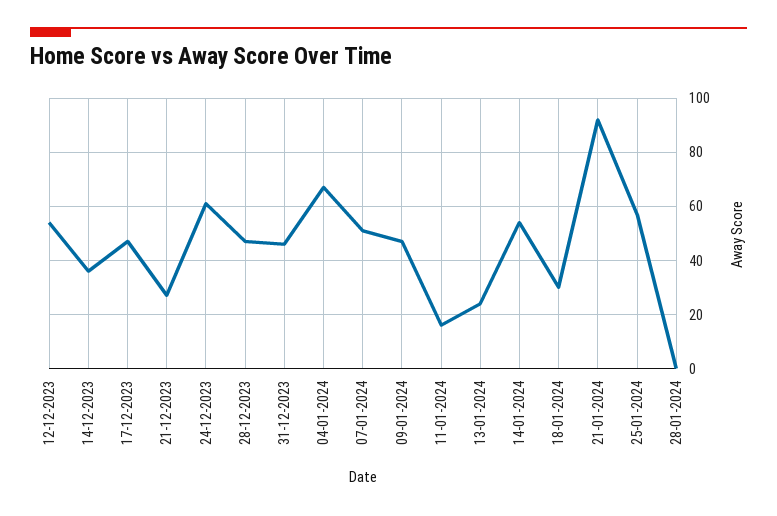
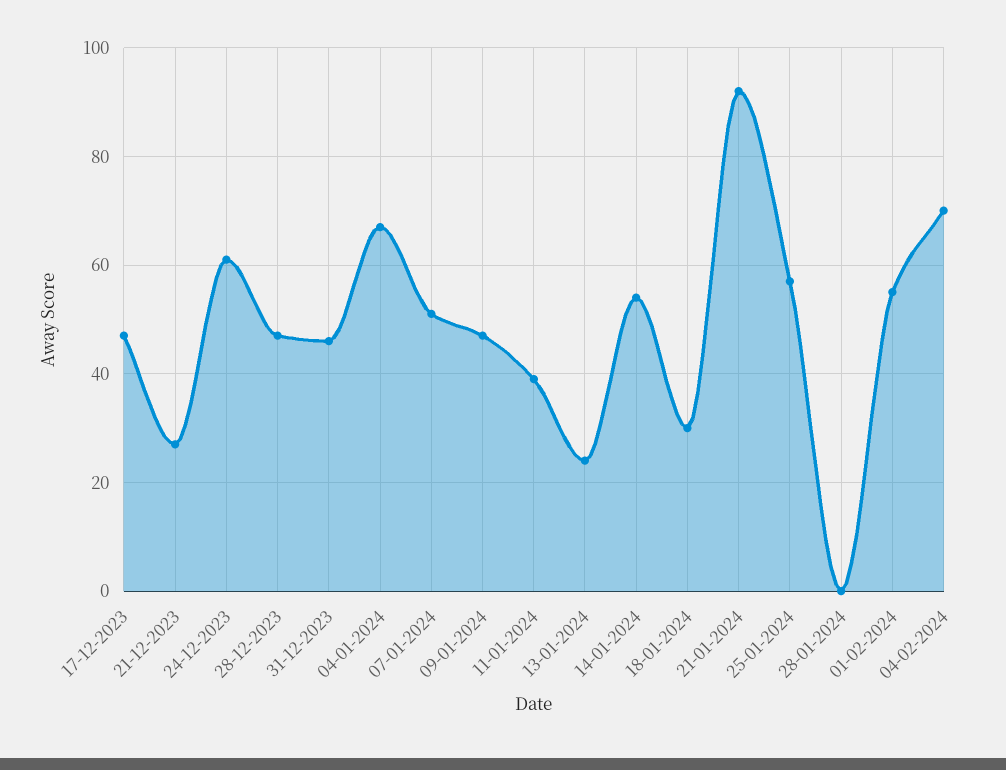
12-12-2023: 55 -> none
14-12-2023: 35 -> none
11-01-2024: 15 -> 40
01-02-2024: none -> 55
04-02-2024: none -> 70

